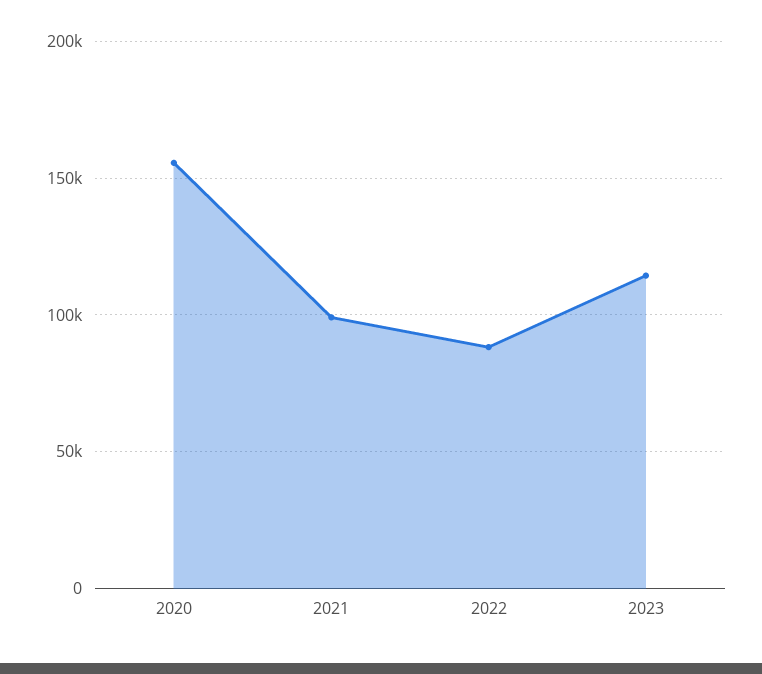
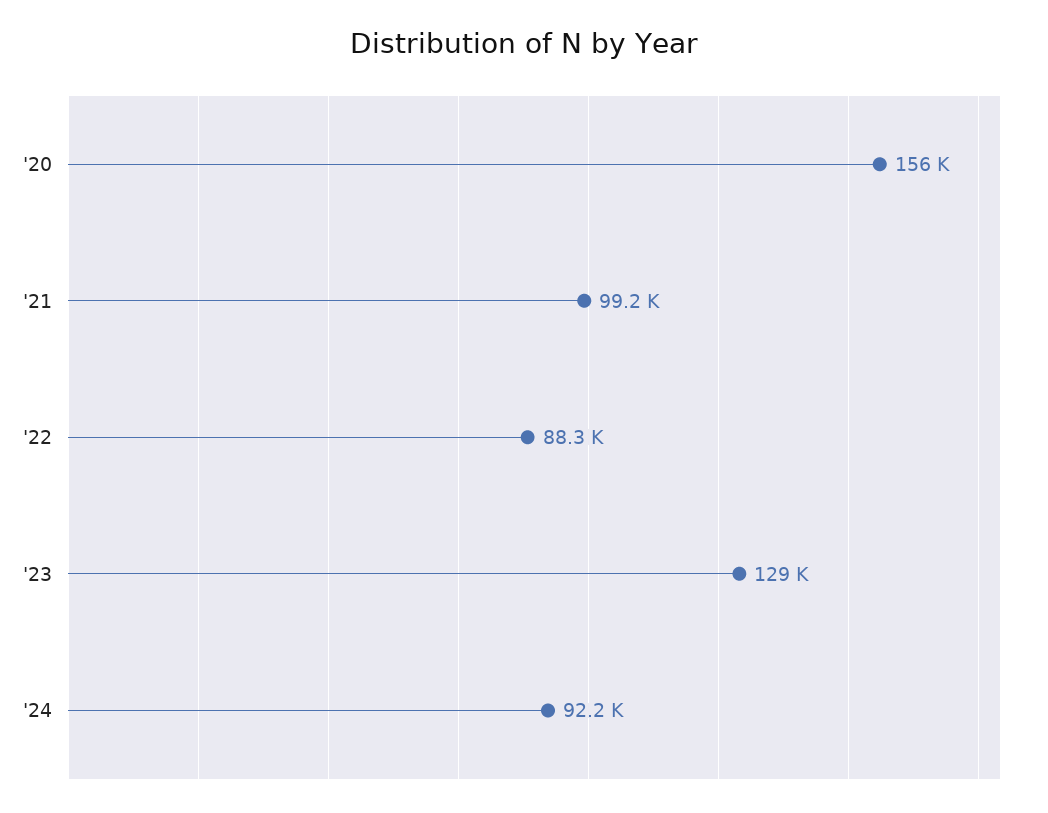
2023: 115000 -> 129000
'24: none -> 92200

